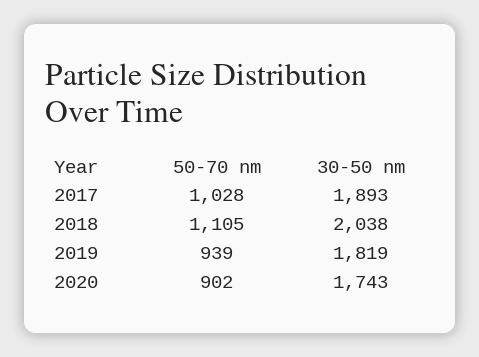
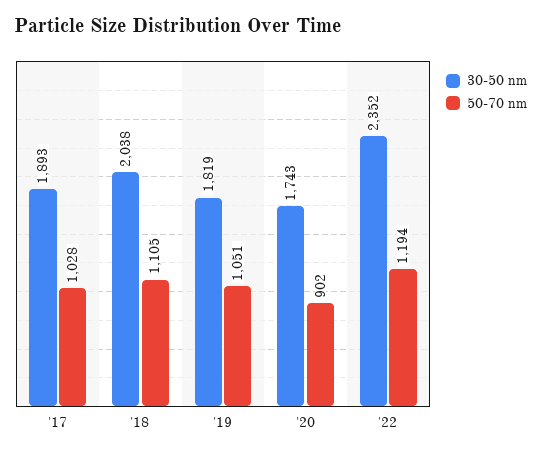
50-70 nm, 2019: 939 -> 1051
30-50 nm, '22: none -> 2352
50-70 nm, '22: none -> 1194

